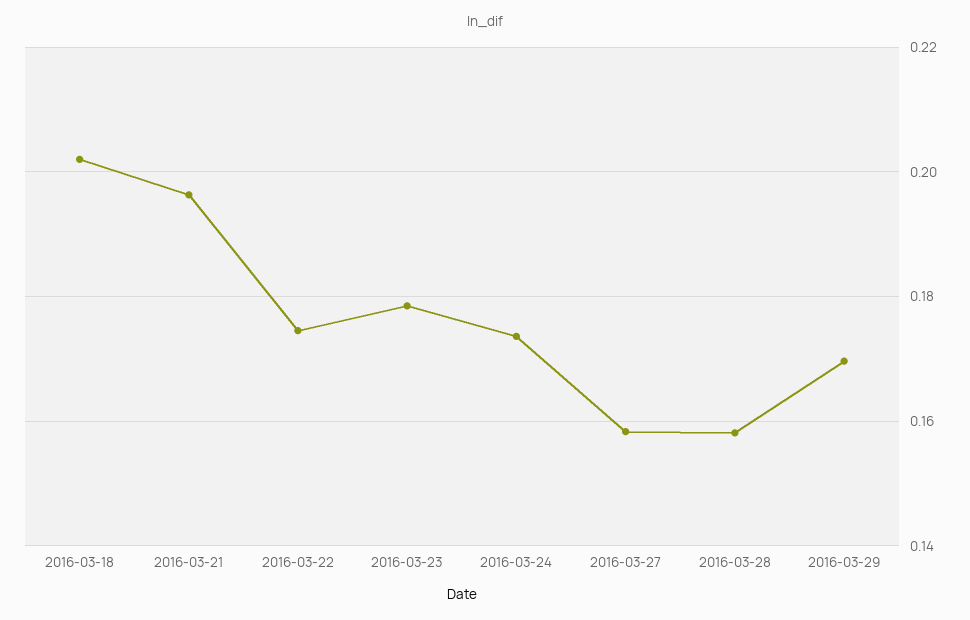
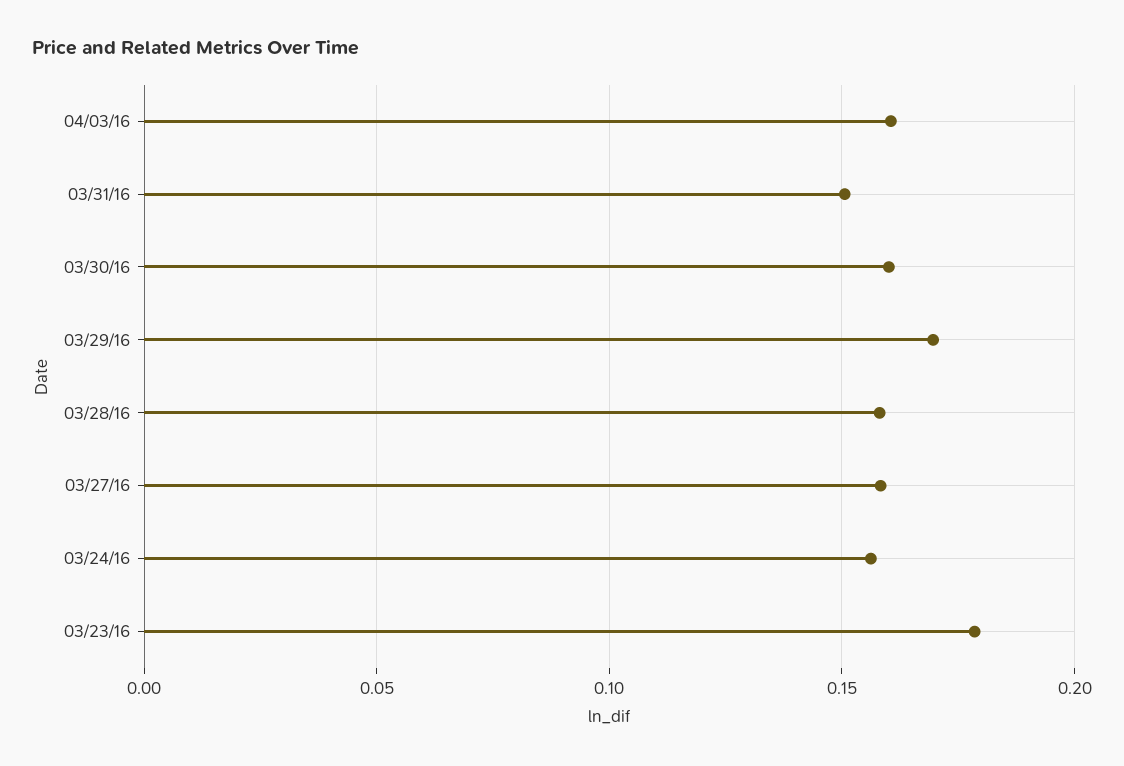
2016-03-18: 0.202 -> none
2016-03-21: 0.196 -> none
2016-03-22: 0.174 -> none
2016-03-24: 0.174 -> 0.155
04/03/16: none -> 0.16
03/31/16: none -> 0.15
03/30/16: none -> 0.16

